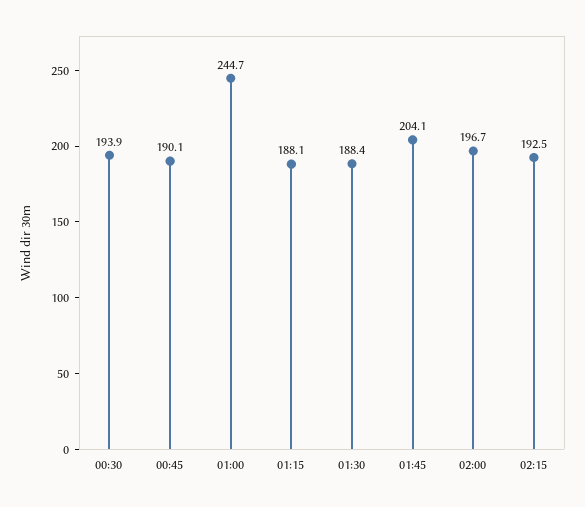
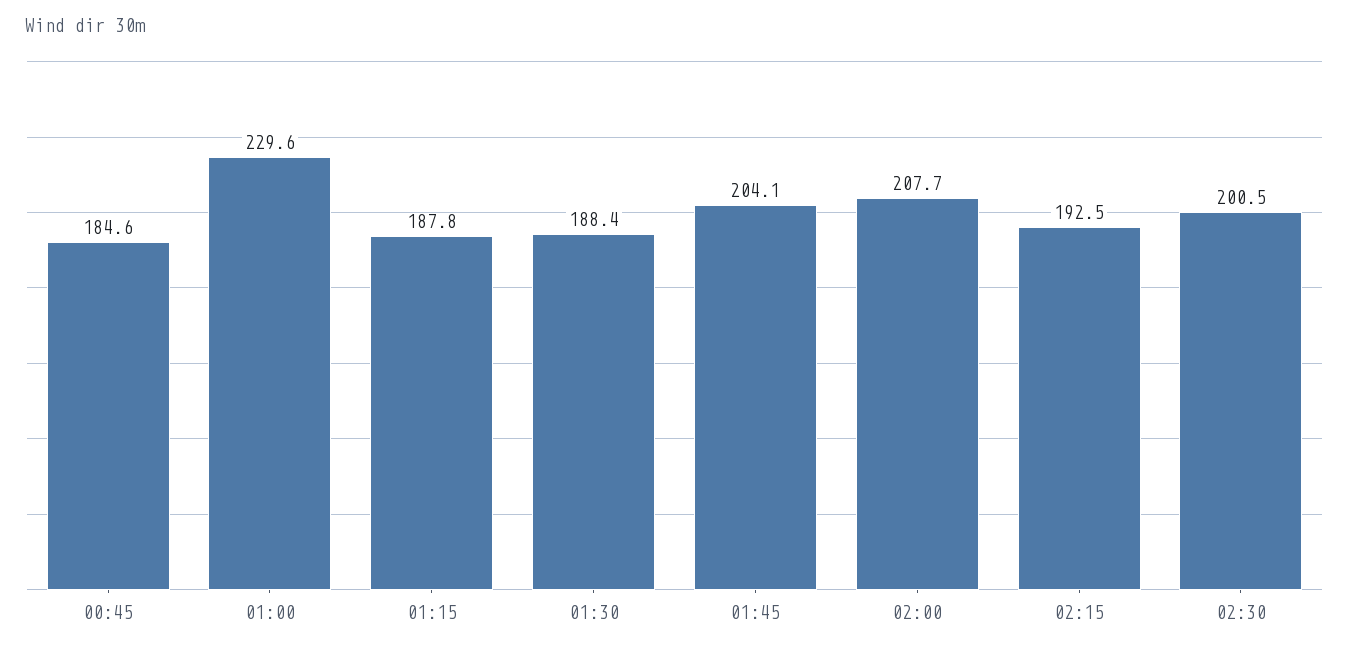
00:30: 193.9 -> none
00:45: 190.1 -> 184.6
01:00: 244.7 -> 229.6
01:15: 188.1 -> 187.8
02:00: 196.7 -> 207.7
02:30: none -> 200.5

